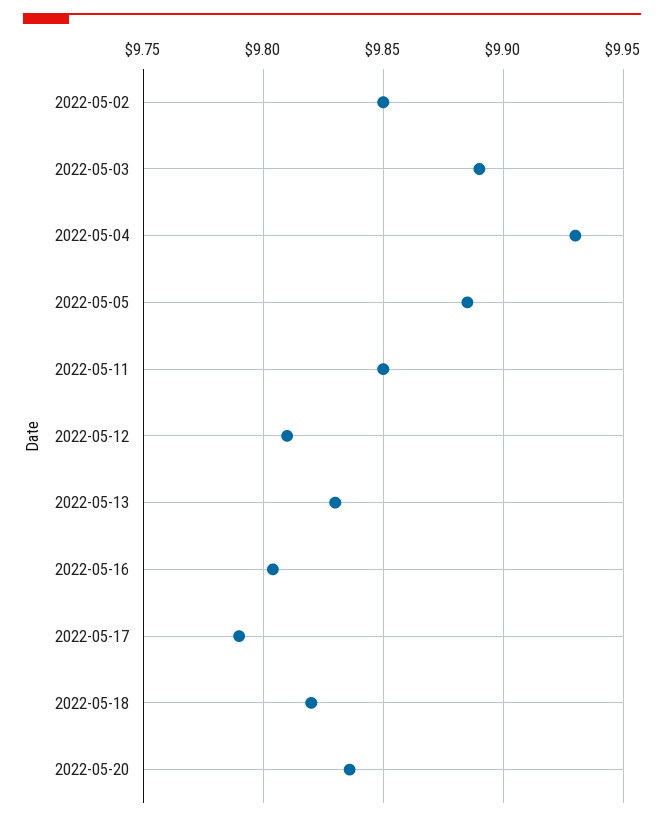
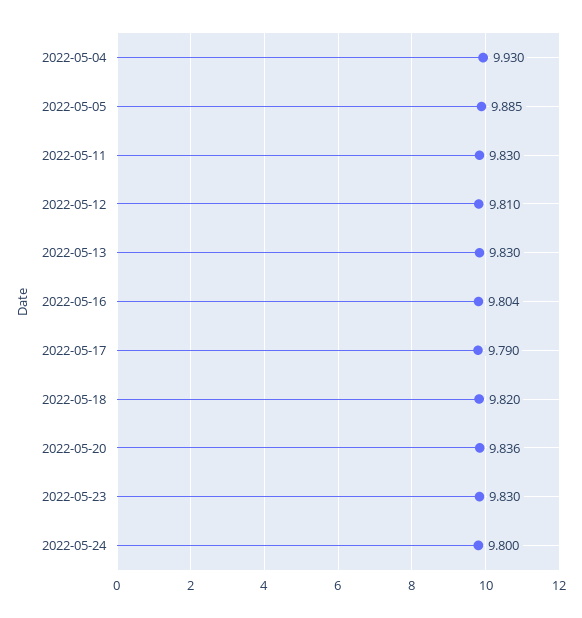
2022-05-02: 9.85 -> none
2022-05-03: 9.89 -> none
2022-05-11: 9.85 -> 9.83
2022-05-23: none -> 9.83
2022-05-24: none -> 9.8

